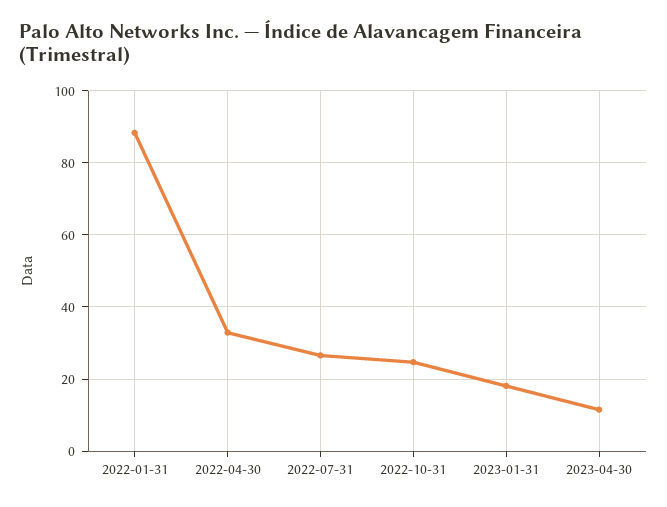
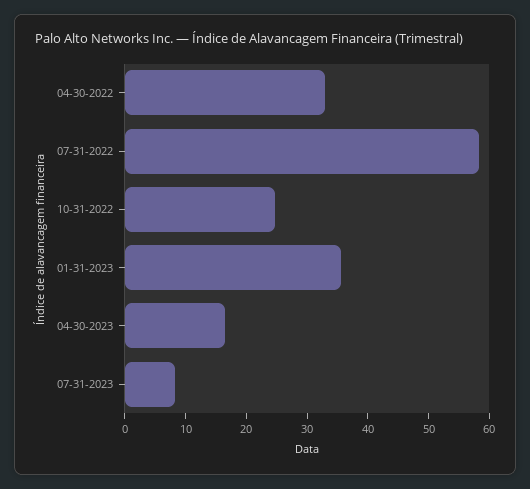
2022-01-31: 88 -> none
2022-07-31: 26 -> 58
2023-01-31: 18 -> 36
2023-04-30: 12 -> 16
07-31-2023: none -> 8

